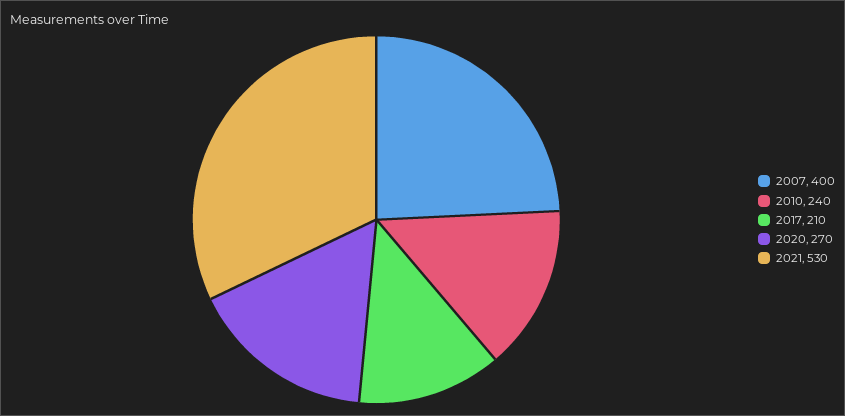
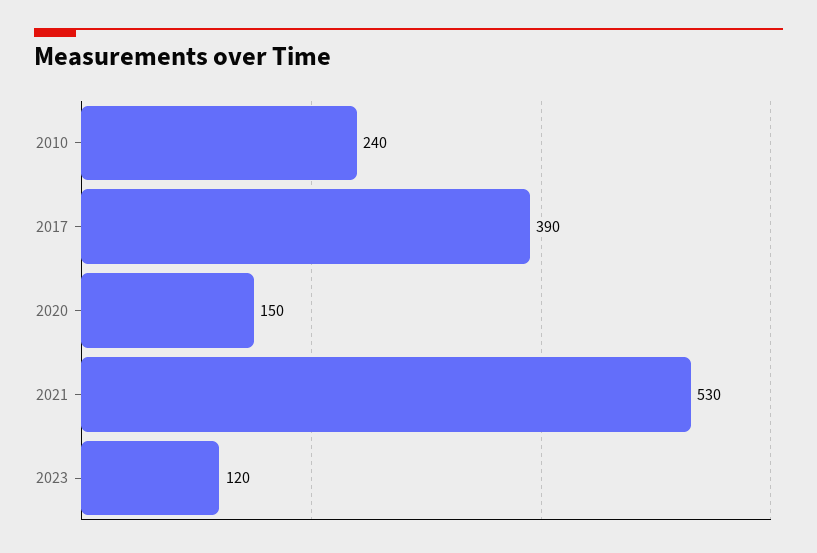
2007: 400 -> none
2017: 210 -> 390
2020: 270 -> 150
2023: none -> 120

